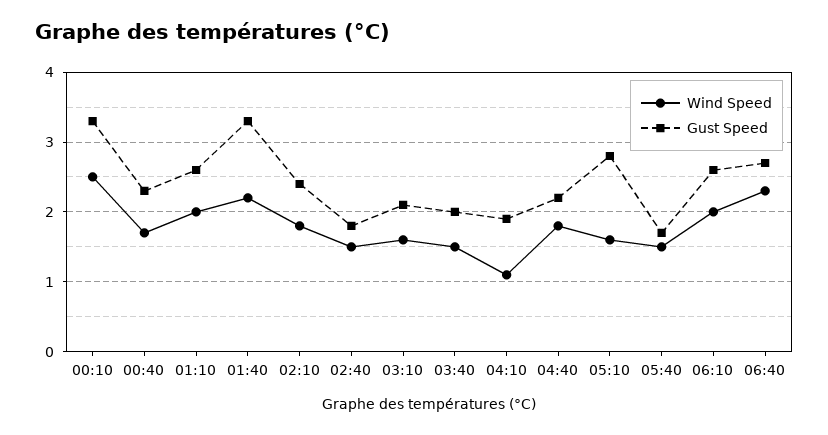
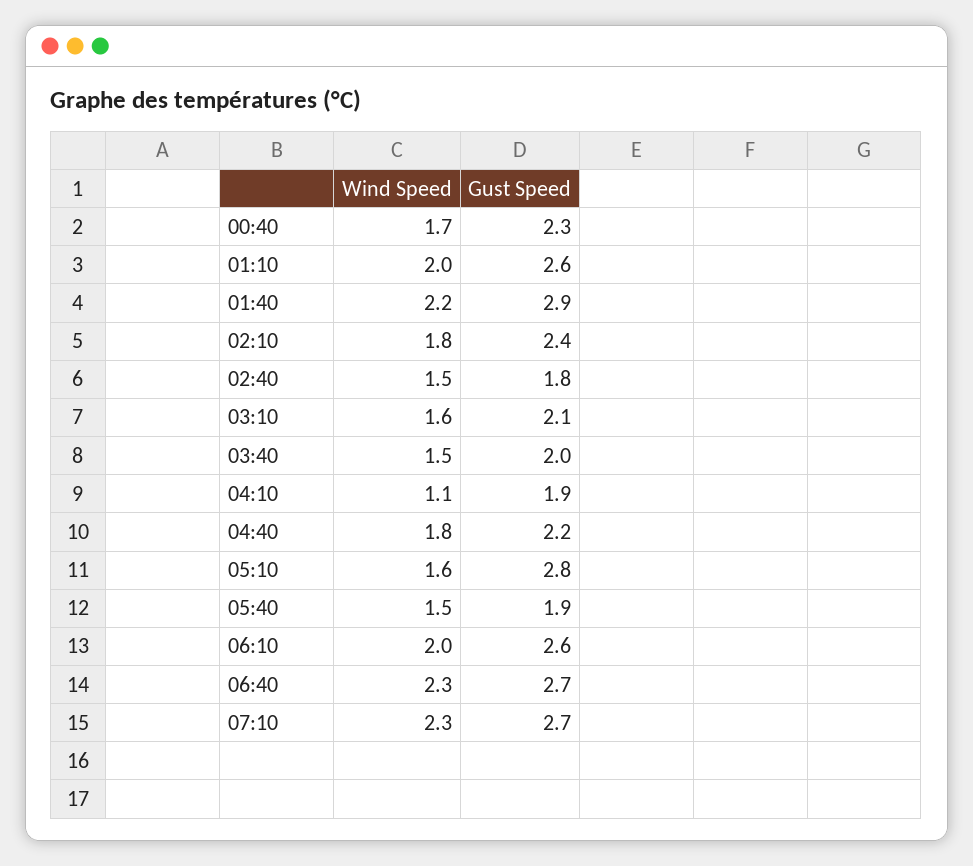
Wind Speed, 00:10: 2.5 -> none
Gust Speed, 00:10: 3.3 -> none
Gust Speed, 01:40: 3.3 -> 2.9
Gust Speed, 05:40: 1.7 -> 1.9
Wind Speed, 07:10: none -> 2.3
Gust Speed, 07:10: none -> 2.7

